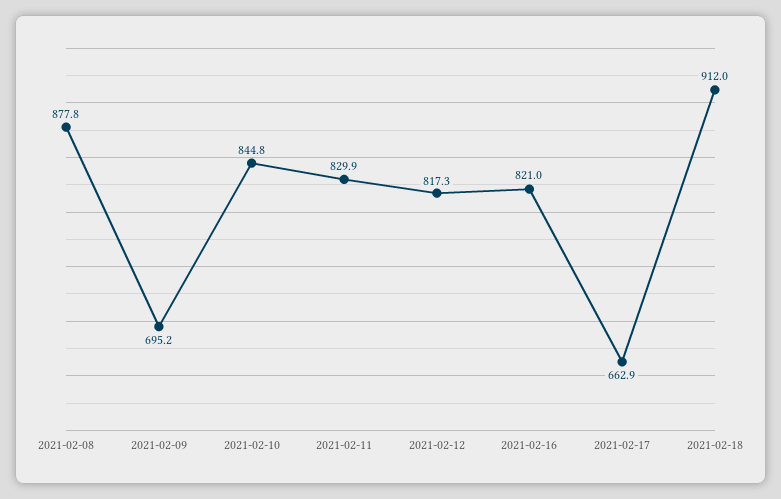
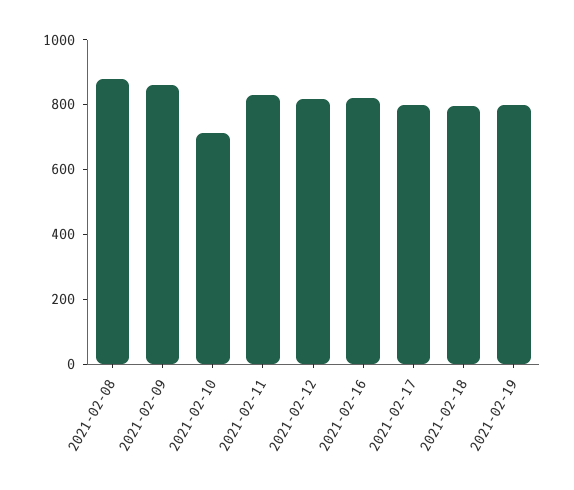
2021-02-09: 695.2 -> 850
2021-02-10: 844.8 -> 700
2021-02-17: 662.9 -> 800
2021-02-18: 912 -> 800
2021-02-19: none -> 800

